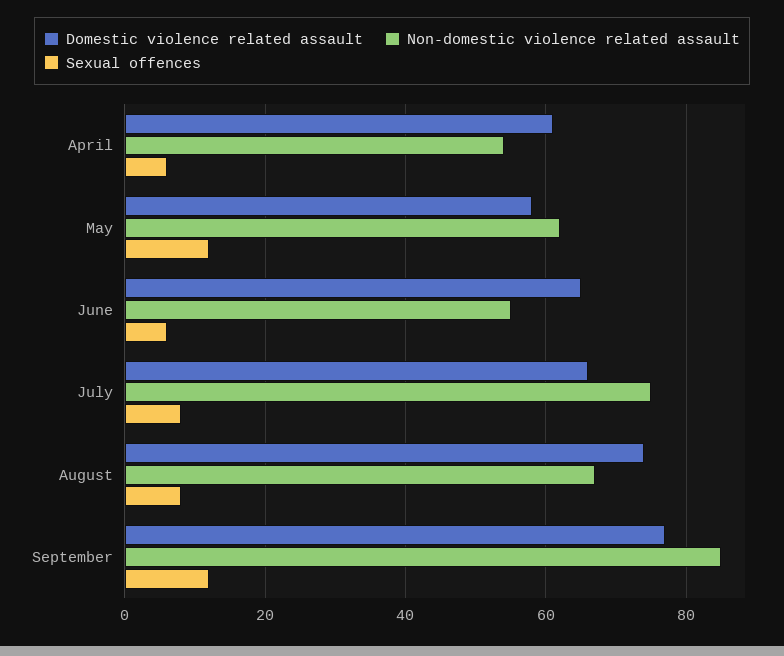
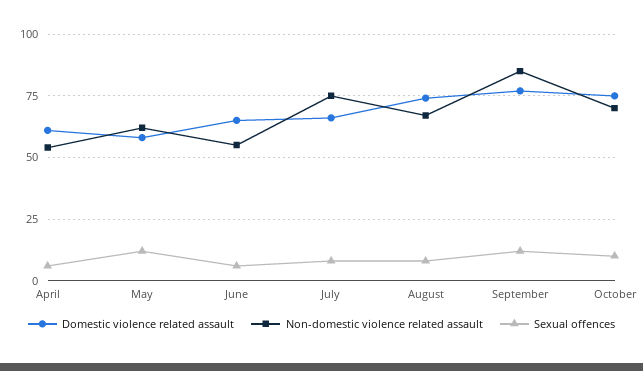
Domestic violence related assault, October: none -> 75
Non-domestic violence related assault, October: none -> 70
Sexual offences, October: none -> 10

